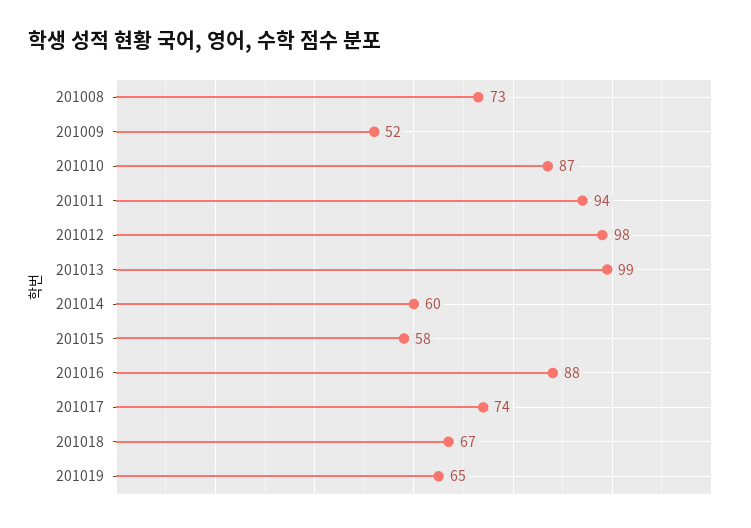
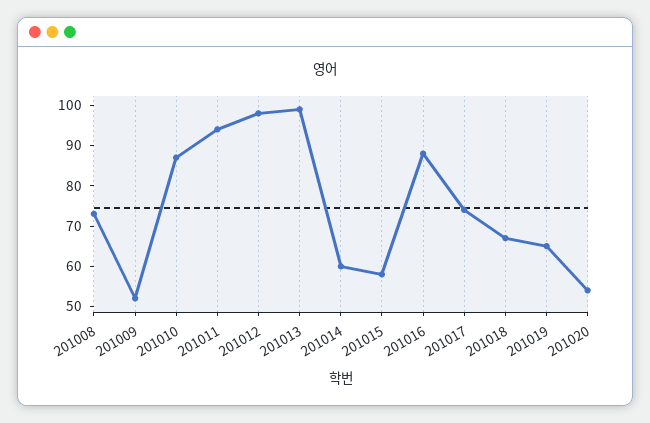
201020: none -> 55

